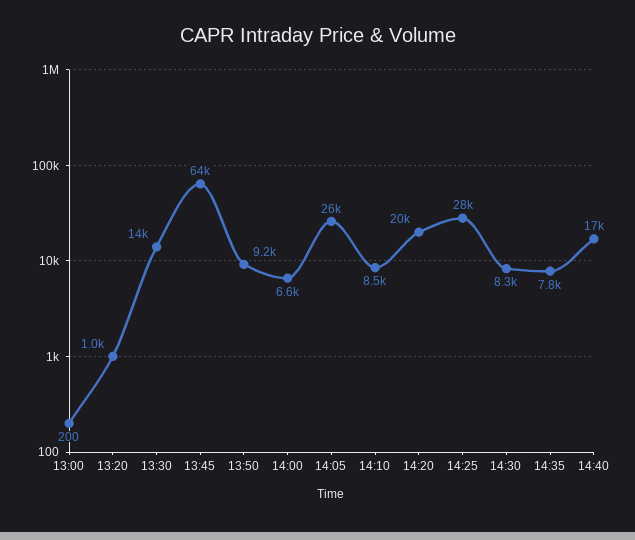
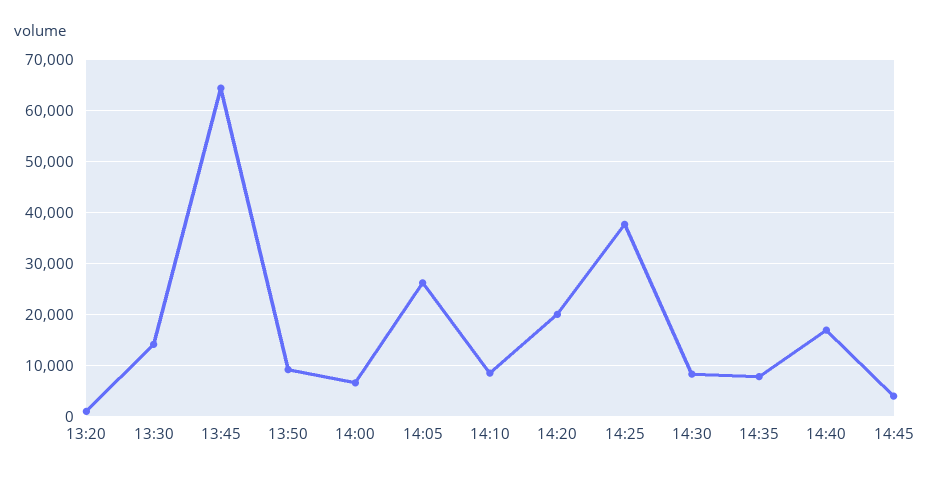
13:00: 200 -> none
14:25: 28000 -> 38000
14:45: none -> 4000

